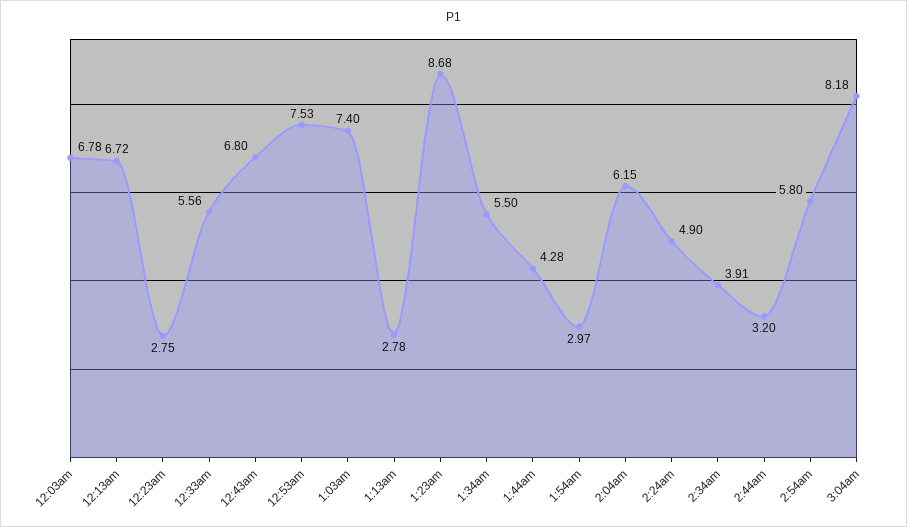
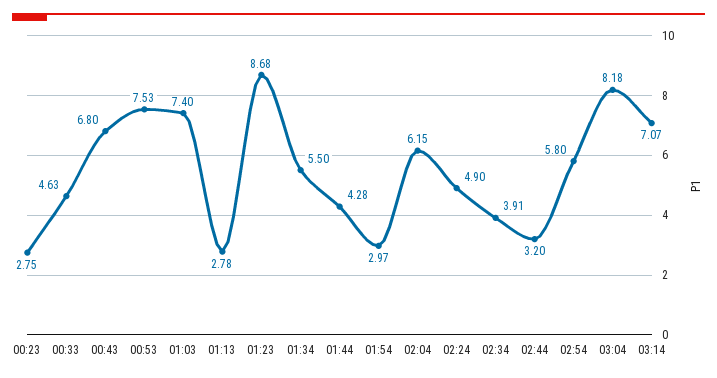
12:03am: 6.78 -> none
12:13am: 6.72 -> none
12:33am: 5.56 -> 4.63
03:14: none -> 7.07

